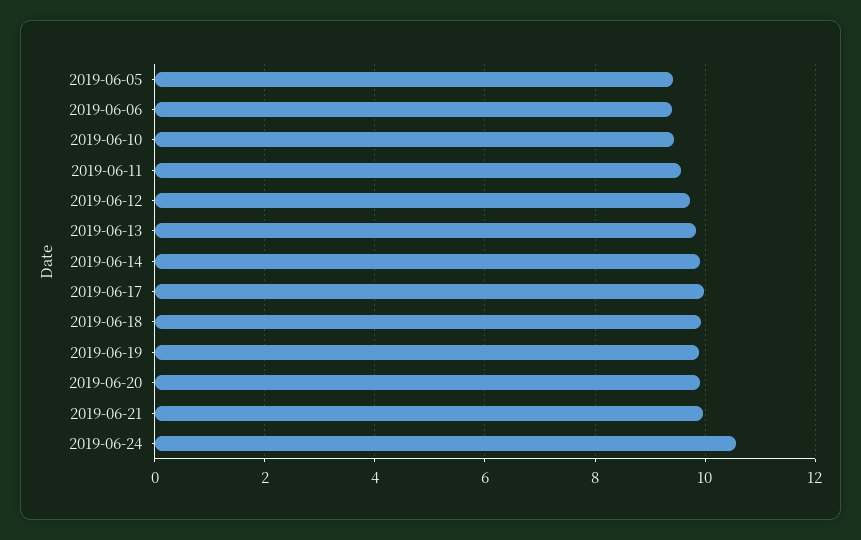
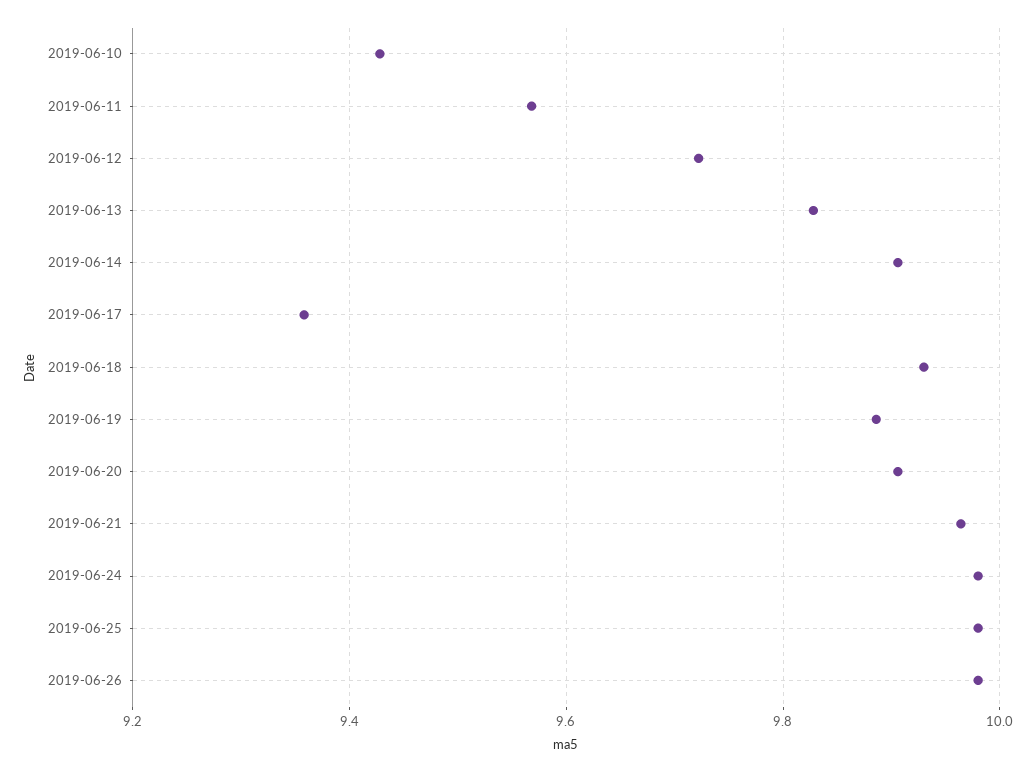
2019-06-05: 9.4 -> none
2019-06-06: 9.4 -> none
2019-06-17: 10 -> 9.36
2019-06-24: 10.6 -> 9.98
2019-06-25: none -> 9.98
2019-06-26: none -> 9.98

